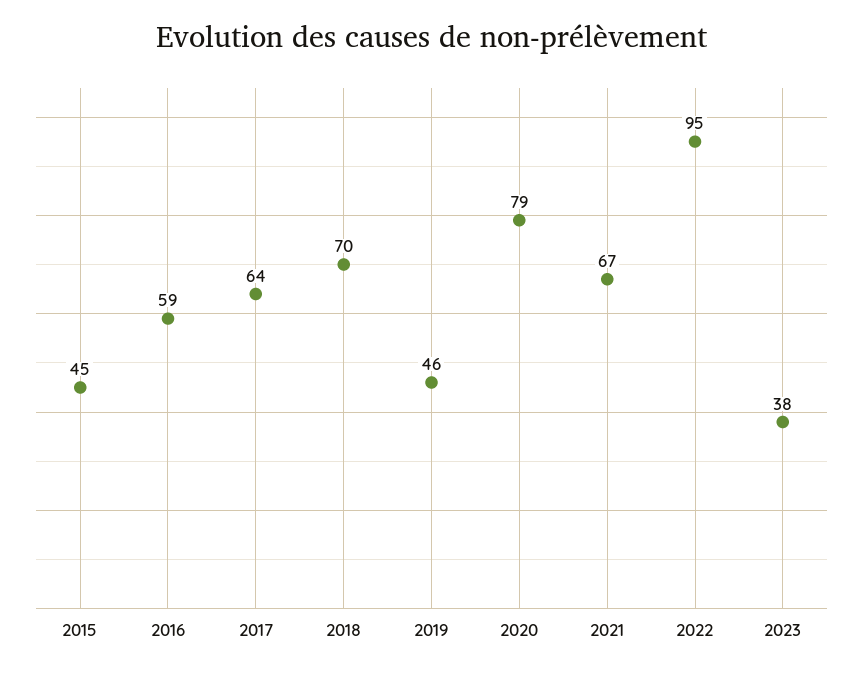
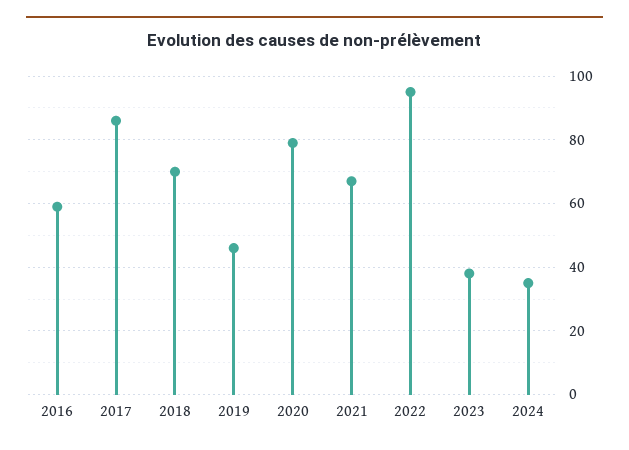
2015: 45 -> none
2017: 64 -> 85
2024: none -> 35

